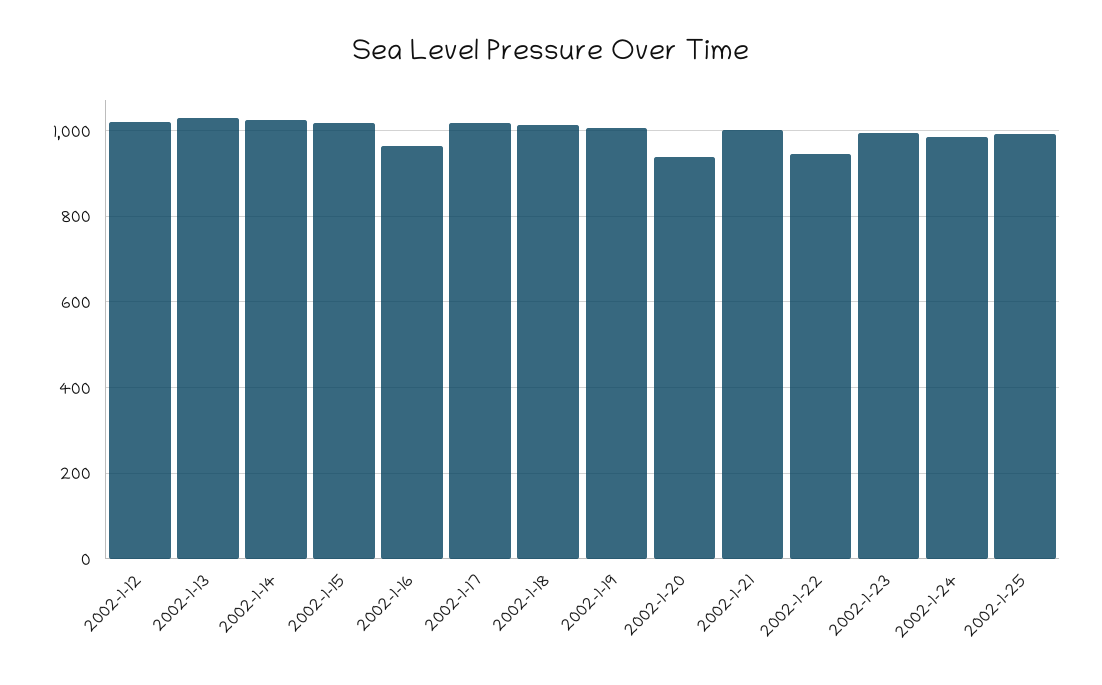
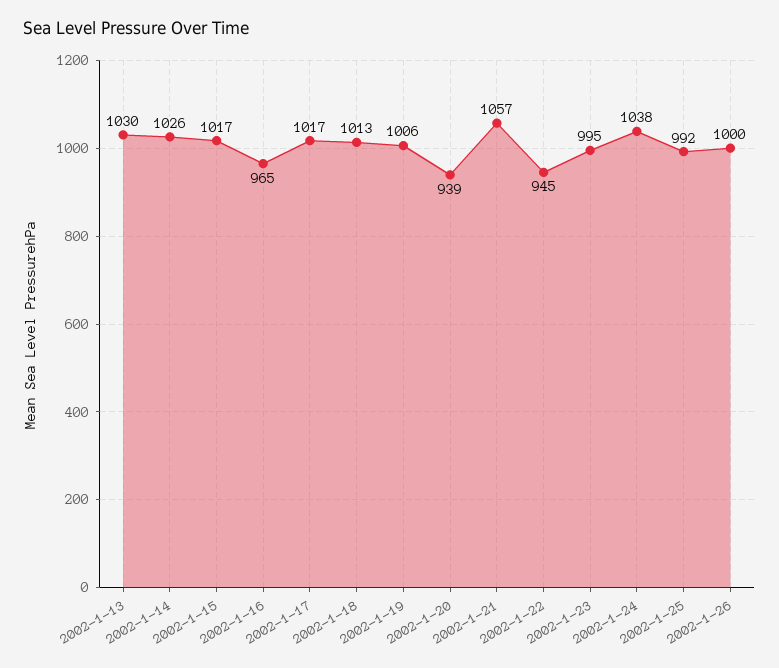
2002-1-12: 1020 -> none
2002-1-21: 1000 -> 1057
2002-1-24: 980 -> 1038
2002-1-26: none -> 1000

